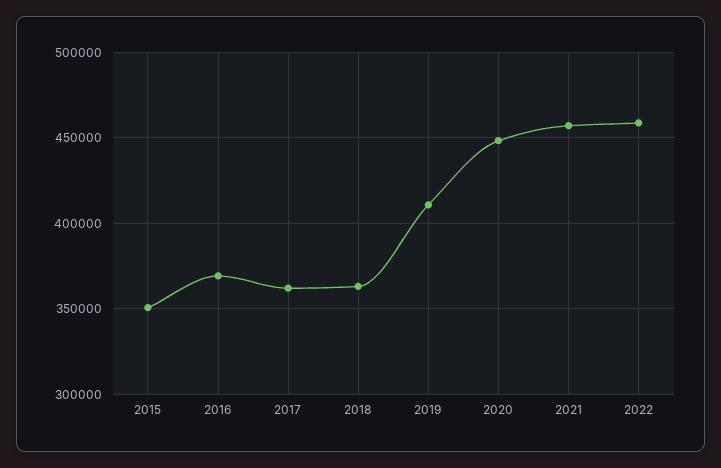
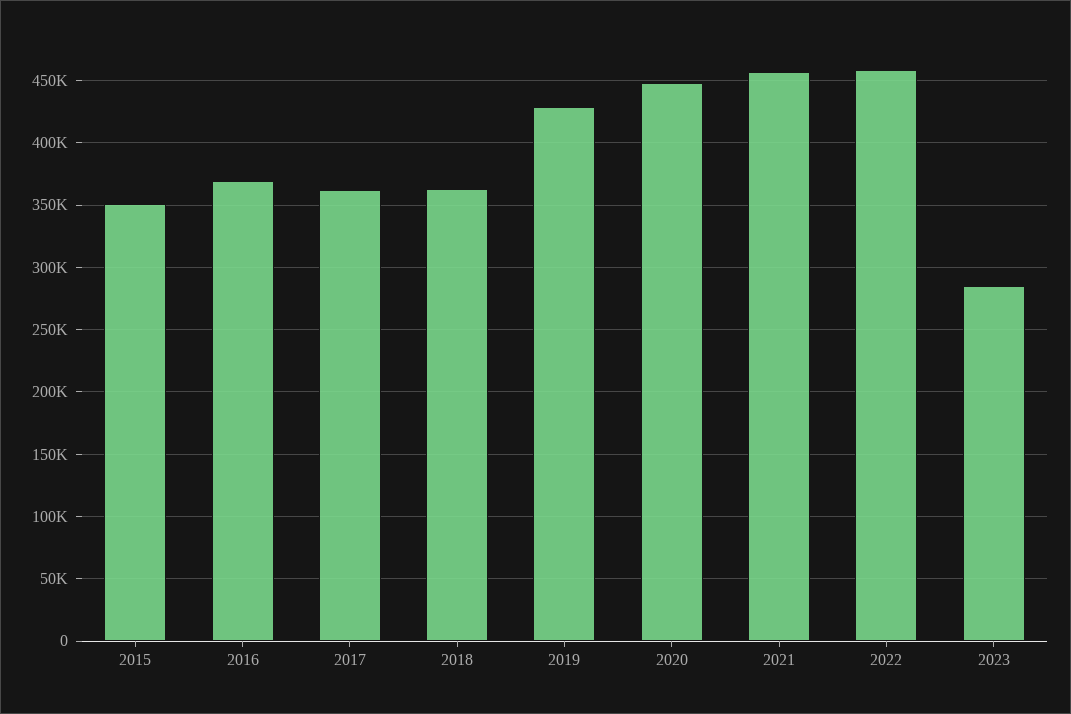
2019: 410000 -> 430000
2023: none -> 285000

